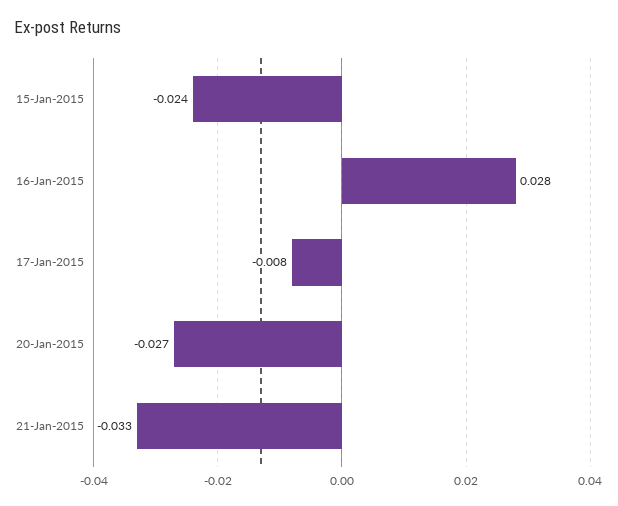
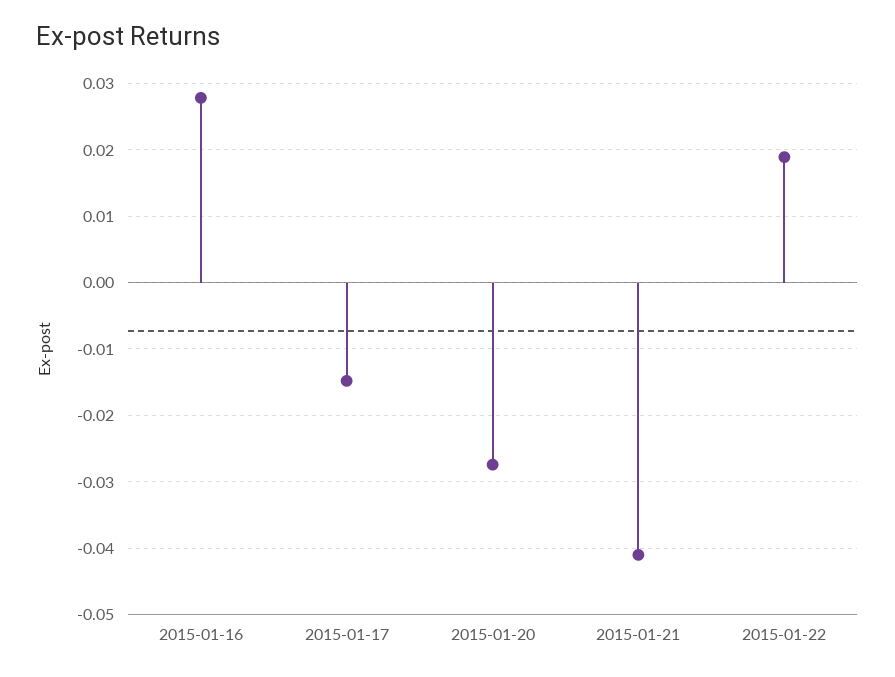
15-Jan-2015: -0.024 -> none
17-Jan-2015: -0.008 -> -0.015
21-Jan-2015: -0.033 -> -0.041
2015-01-22: none -> 0.019

